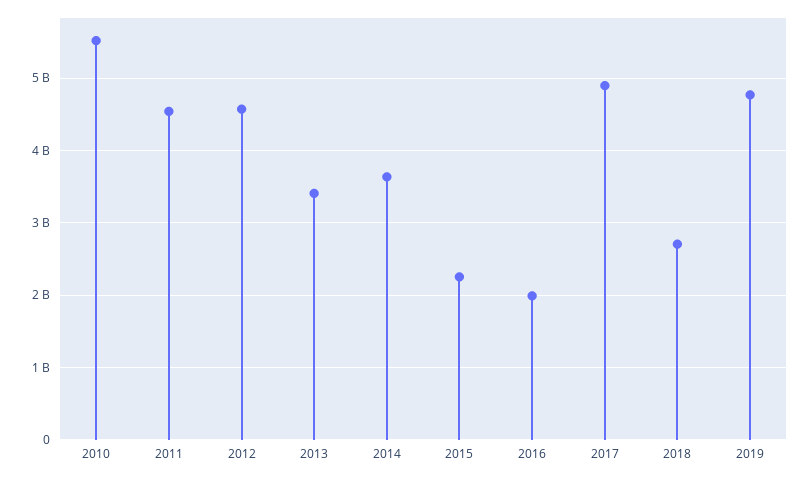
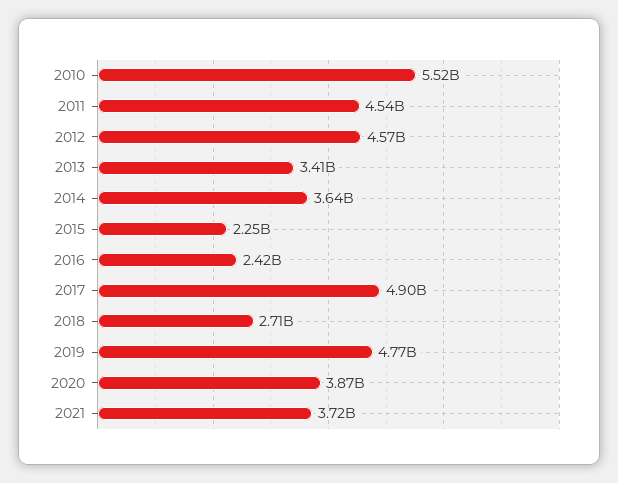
2016: 2000000000 -> 2420000000
2020: none -> 3870000000
2021: none -> 3720000000

